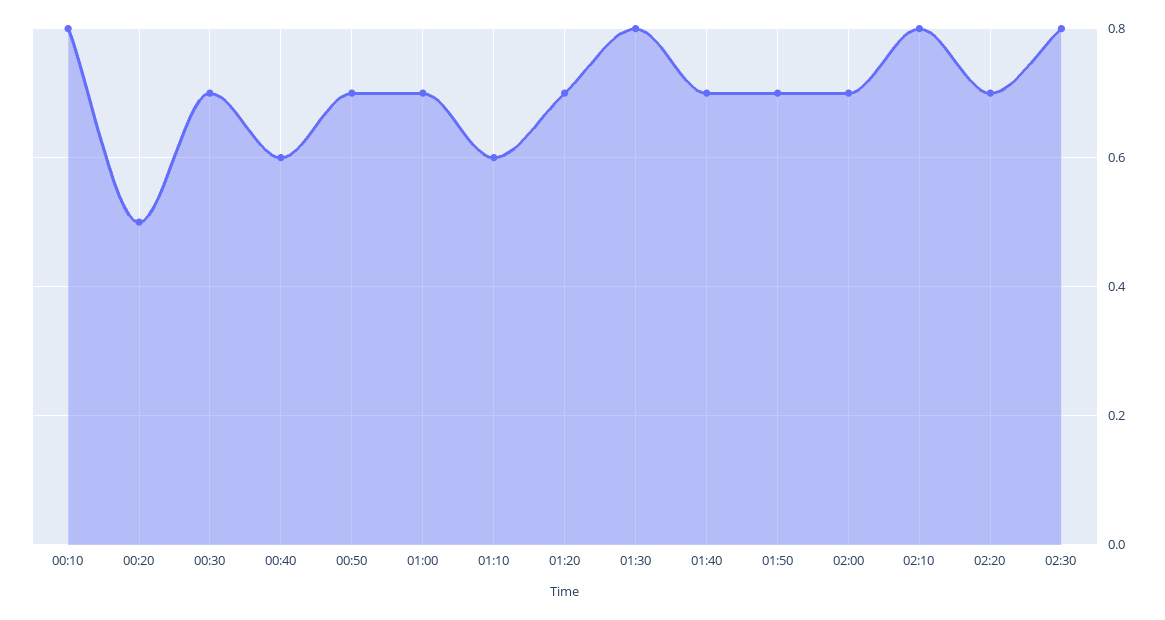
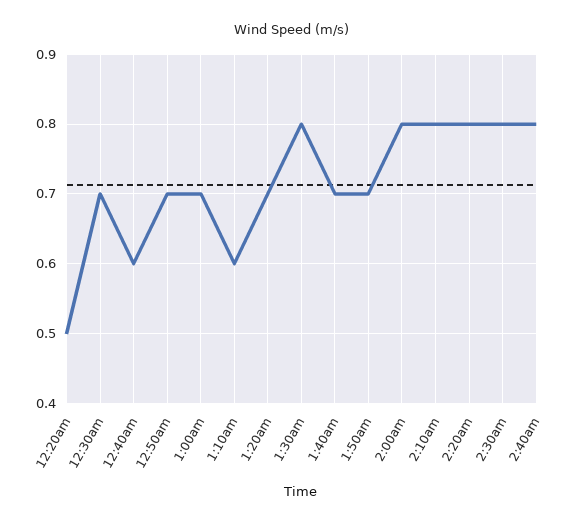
00:10: 0.8 -> none
02:00: 0.7 -> 0.8
02:20: 0.7 -> 0.8
2:40am: none -> 0.8

